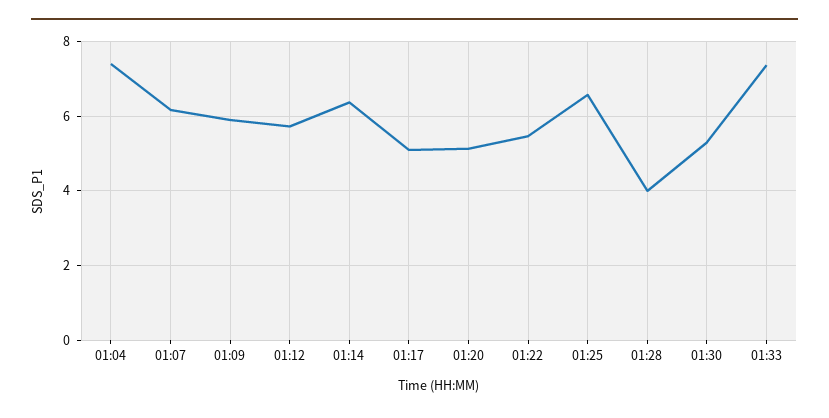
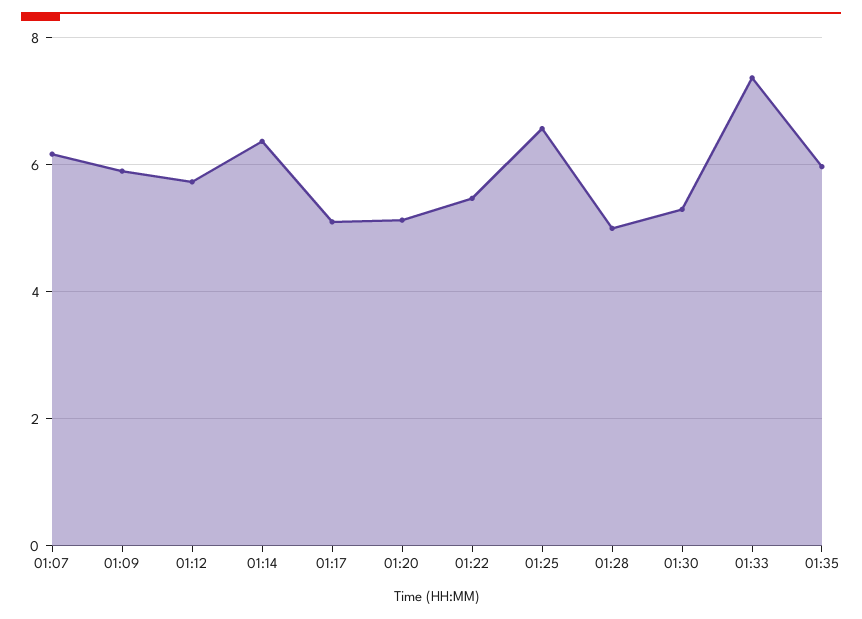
01:04: 7.4 -> none
01:28: 4 -> 5
01:35: none -> 6

